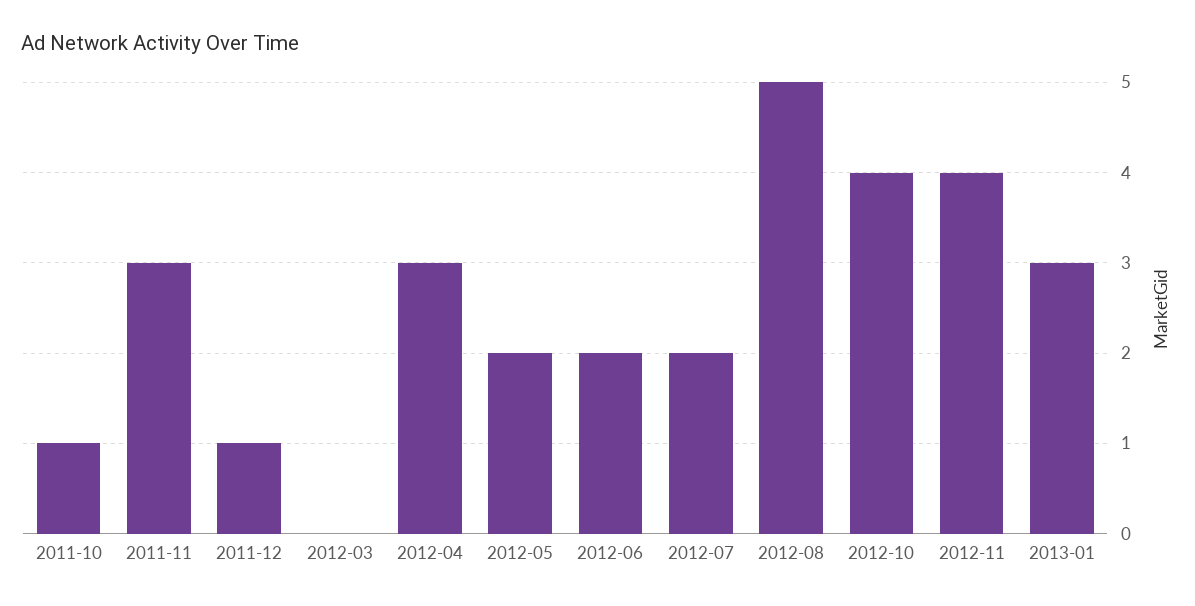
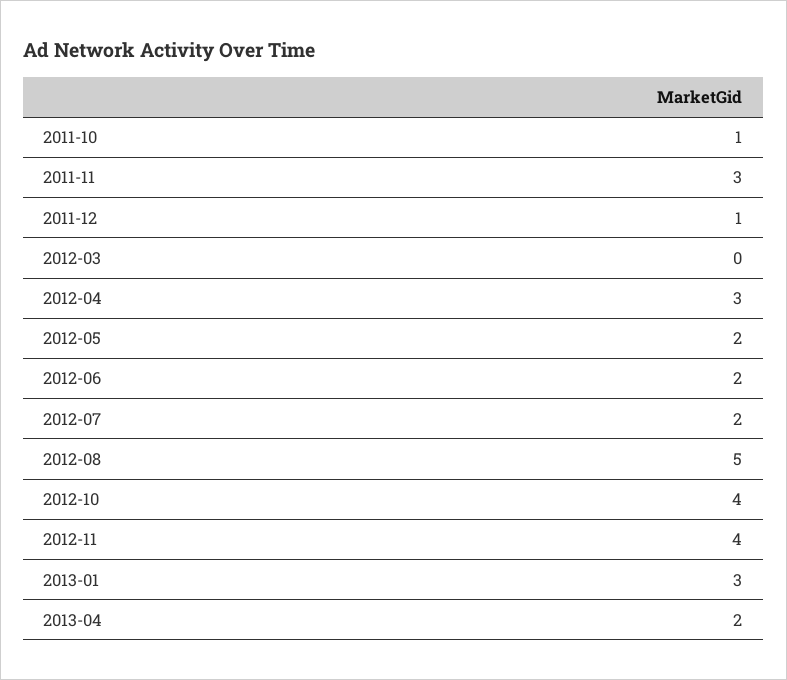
2013-04: none -> 2

